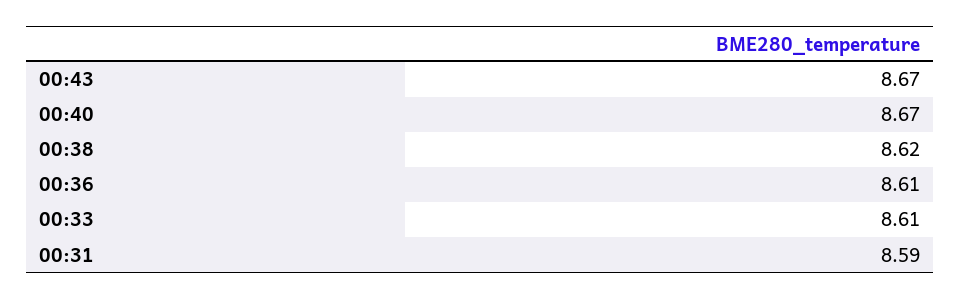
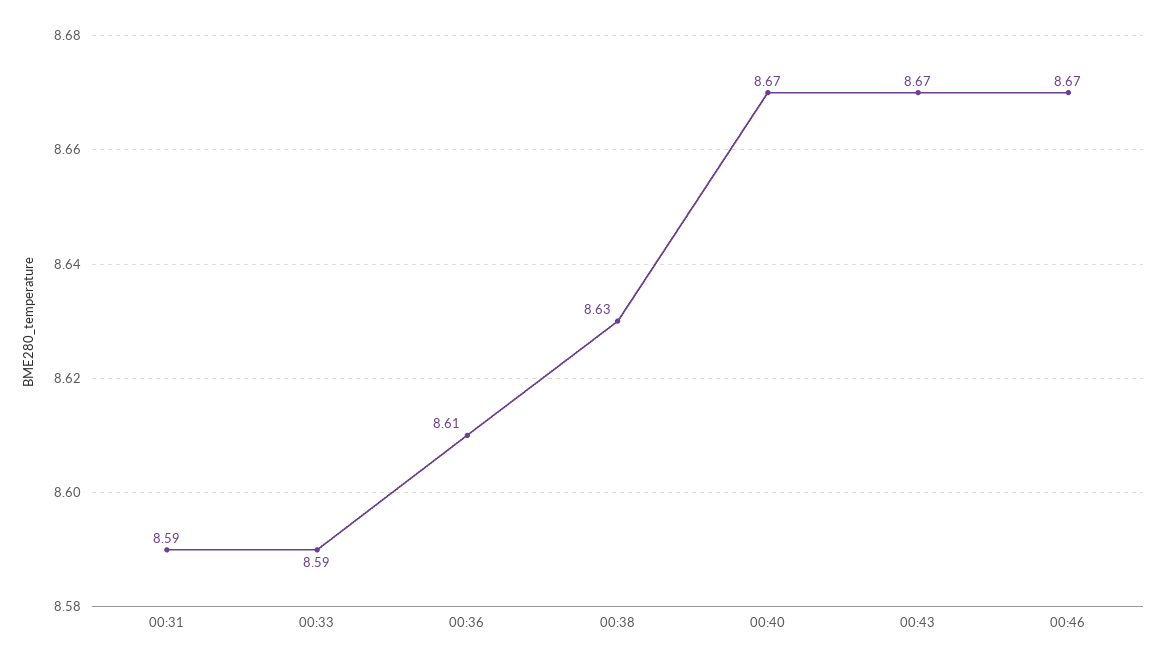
00:38: 8.62 -> 8.63
00:33: 8.61 -> 8.59
00:46: none -> 8.67

